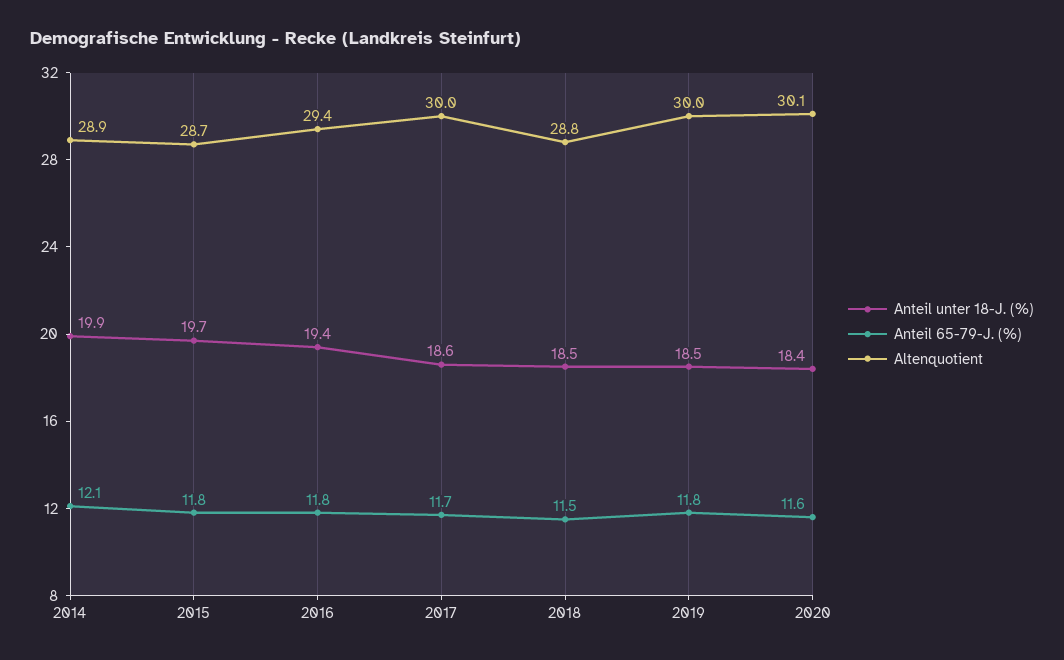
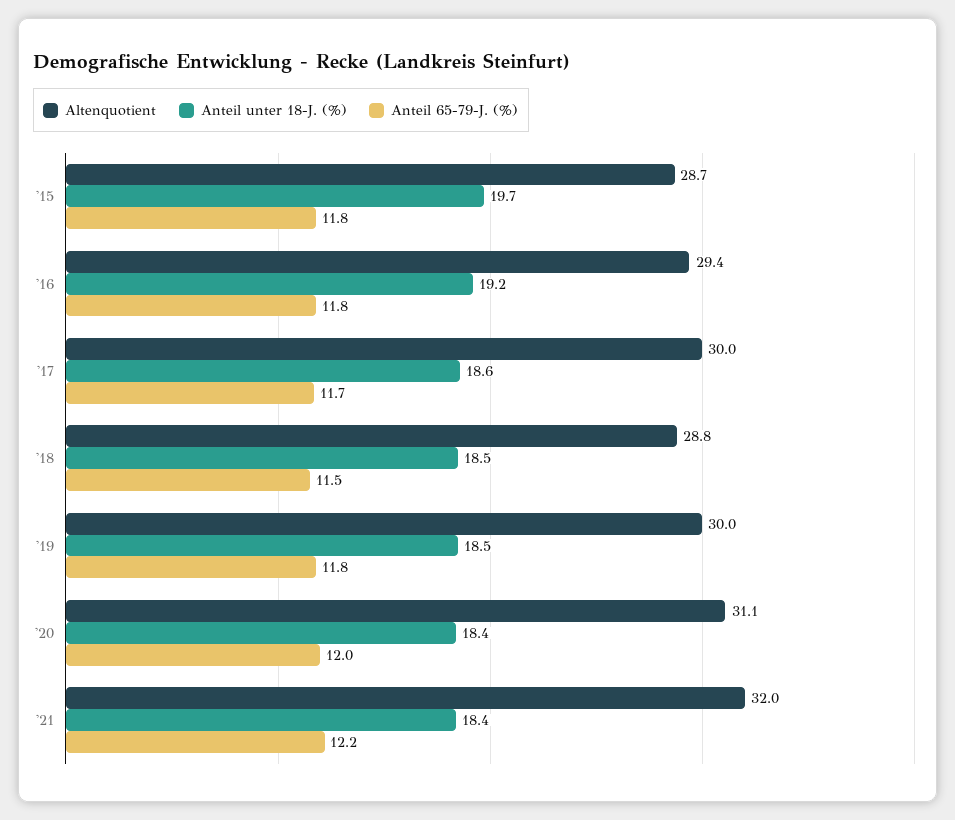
Anteil unter 18-J. (%), 2014: 19.9 -> none
Anteil 65-79-J. (%), 2014: 12.1 -> none
Altenquotient, 2014: 28.9 -> none
Anteil unter 18-J. (%), 2016: 19.4 -> 19.2
Anteil 65-79-J. (%), 2020: 11.6 -> 12
Altenquotient, 2020: 30.1 -> 31.1
Altenquotient, '21: none -> 32
Anteil unter 18-J. (%), '21: none -> 18.4
Anteil 65-79-J. (%), '21: none -> 12.2

